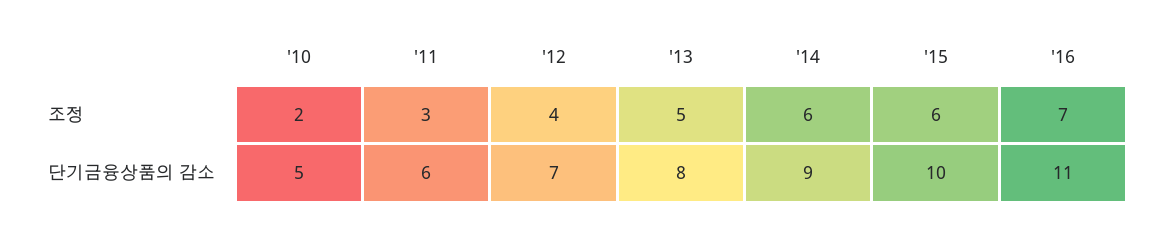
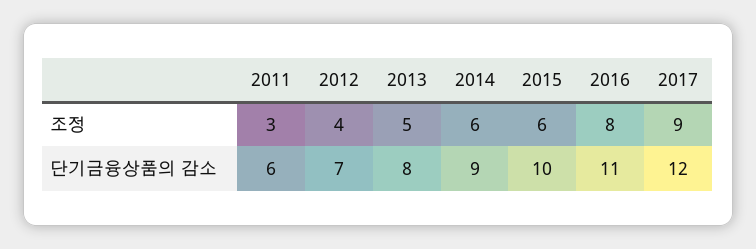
'10, 조정: 2 -> none
'16, 조정: 7 -> 8
'10, 단기금융상품의 감소: 5 -> none
2017, 조정: none -> 9
2017, 단기금융상품의 감소: none -> 12

